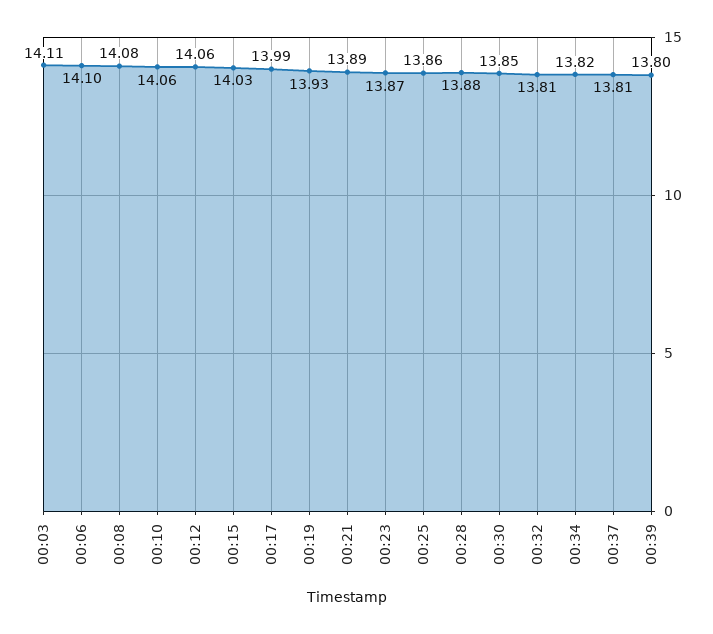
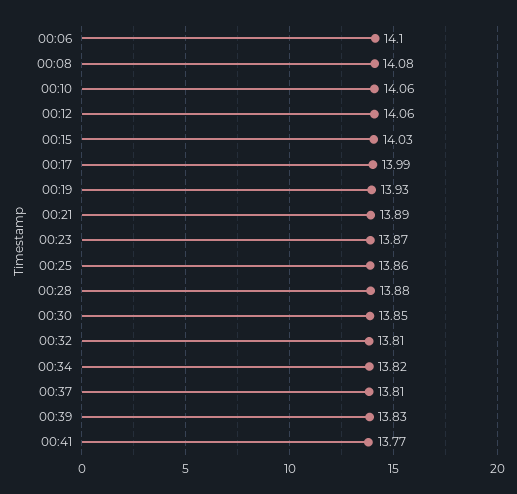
00:03: 14.11 -> none
00:39: 13.8 -> 13.83
00:41: none -> 13.77

